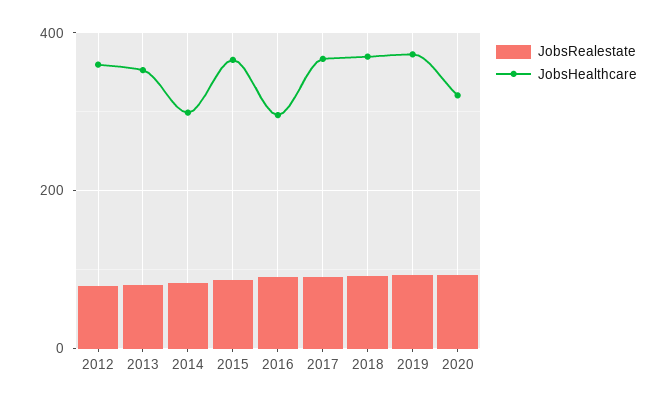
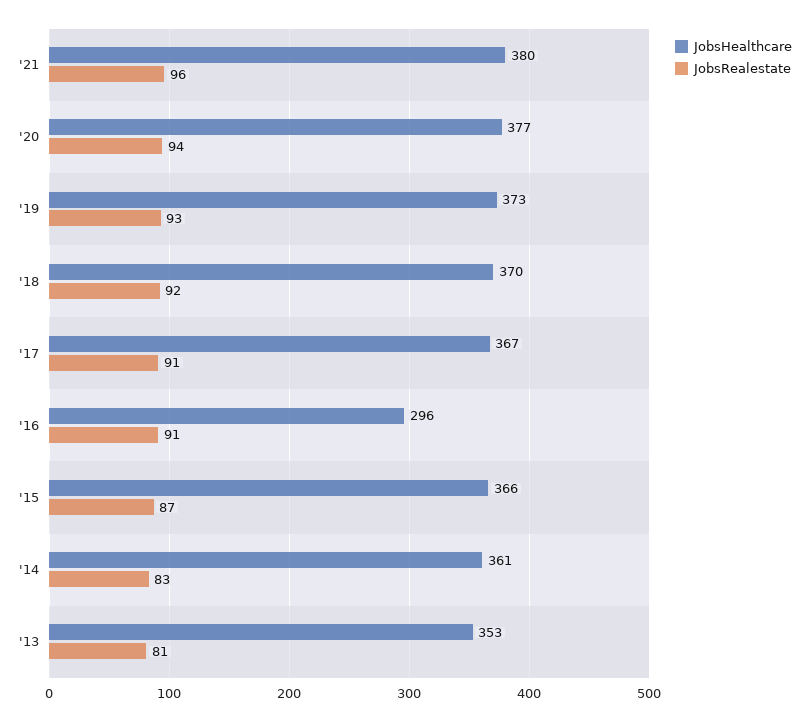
JobsRealestate, 2012: 80 -> none
JobsHealthcare, 2012: 360 -> none
JobsHealthcare, 2014: 300 -> 361
JobsHealthcare, 2020: 320 -> 377
JobsHealthcare, '21: none -> 380
JobsRealestate, '21: none -> 96

